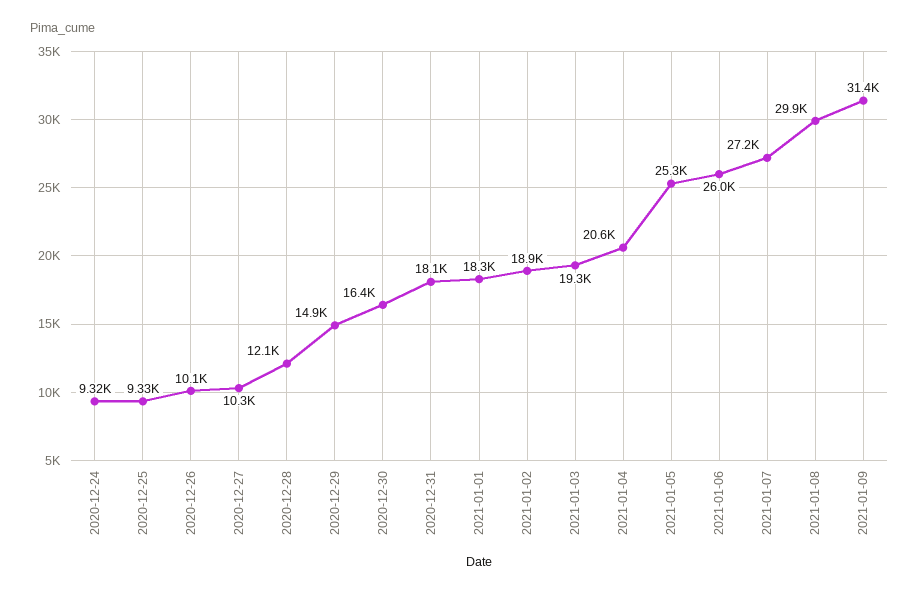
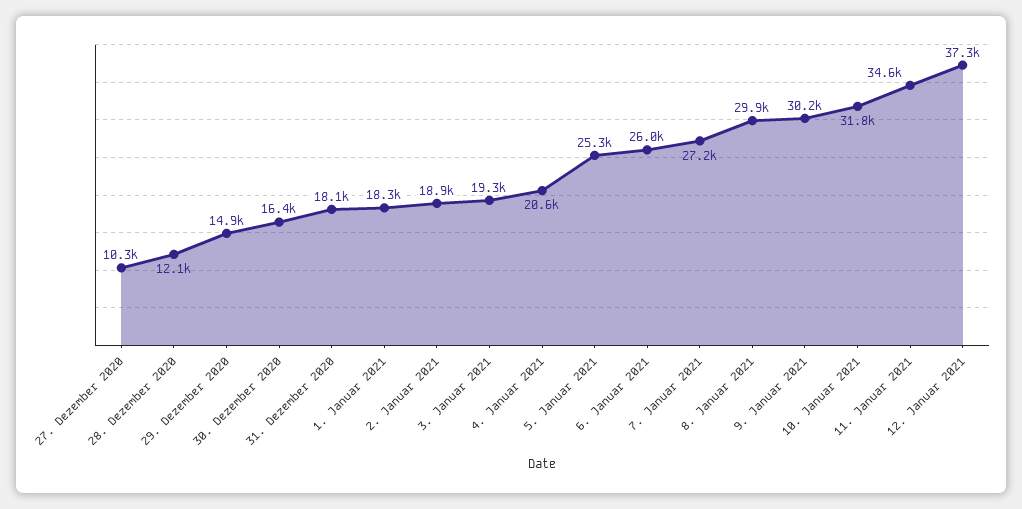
2020-12-24: 9320 -> none
2020-12-25: 9330 -> none
2020-12-26: 10100 -> none
2021-01-09: 31400 -> 30200
10. Januar 2021: none -> 31800
11. Januar 2021: none -> 34600
12. Januar 2021: none -> 37300

